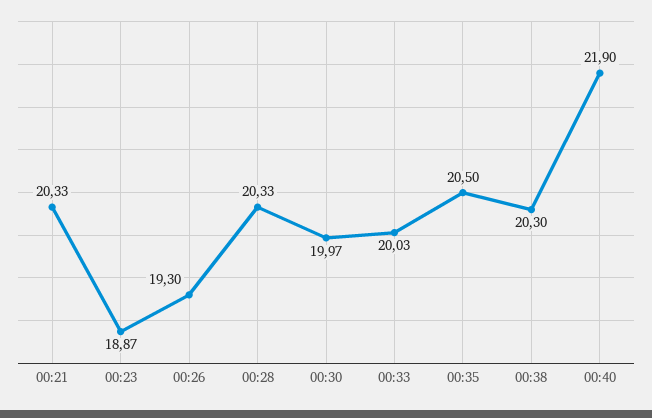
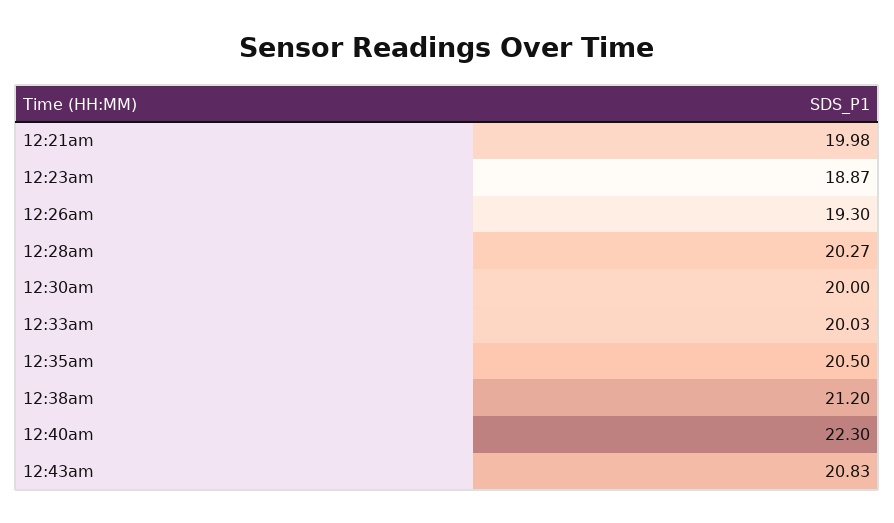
00:21: 20.33 -> 19.98
00:28: 20.33 -> 20.27
00:30: 19.97 -> 20
00:38: 20.3 -> 21.2
00:40: 21.9 -> 22.3
12:43am: none -> 20.83

